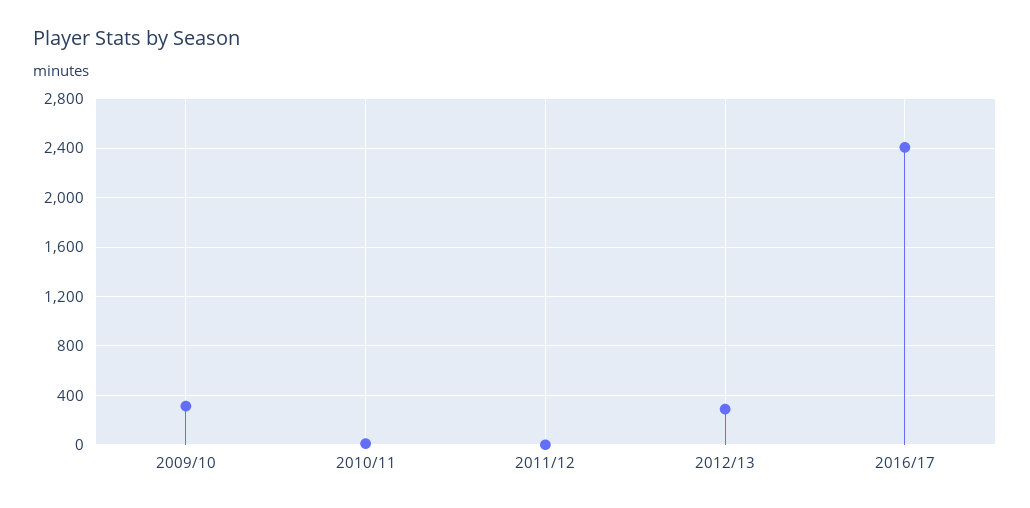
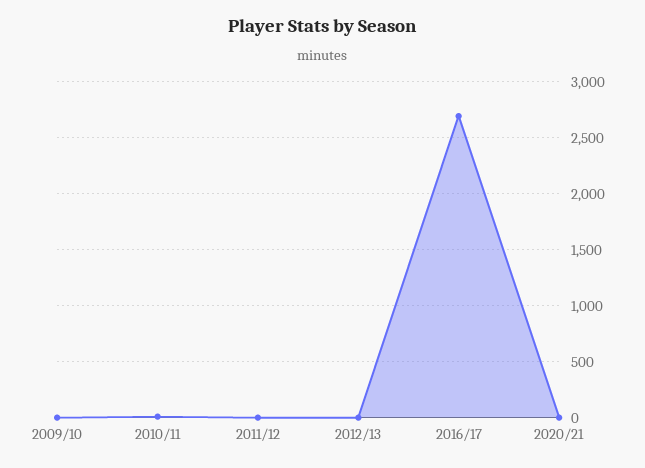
2009/10: 300 -> 0
2012/13: 300 -> 0
2016/17: 2400 -> 2700
2020/21: none -> 0

